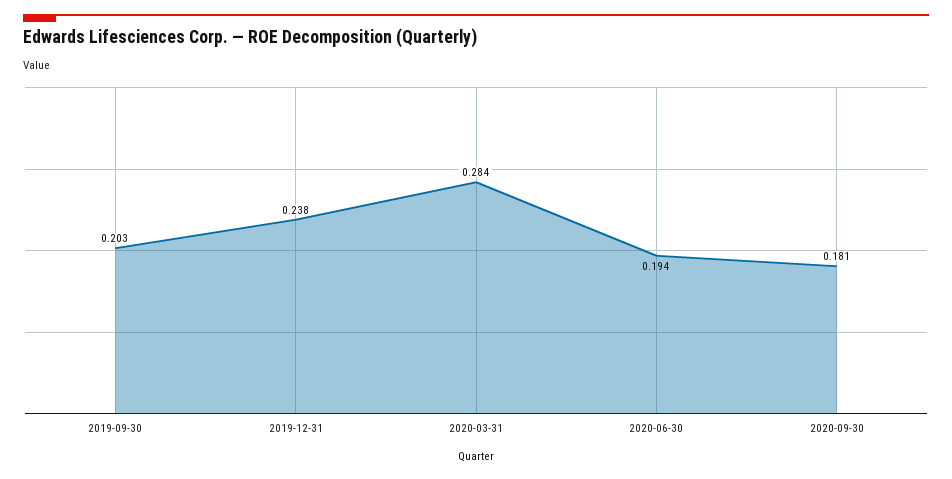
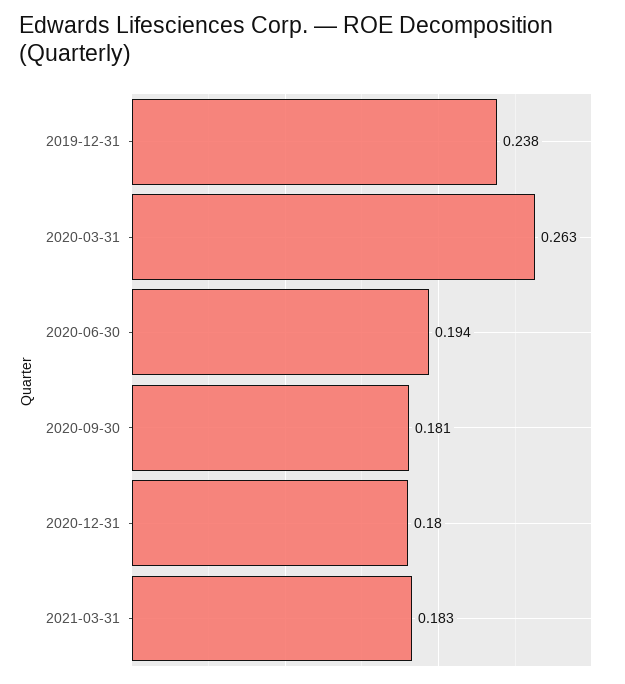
2019-09-30: 0.203 -> none
2020-03-31: 0.284 -> 0.263
2020-12-31: none -> 0.18
2021-03-31: none -> 0.183

